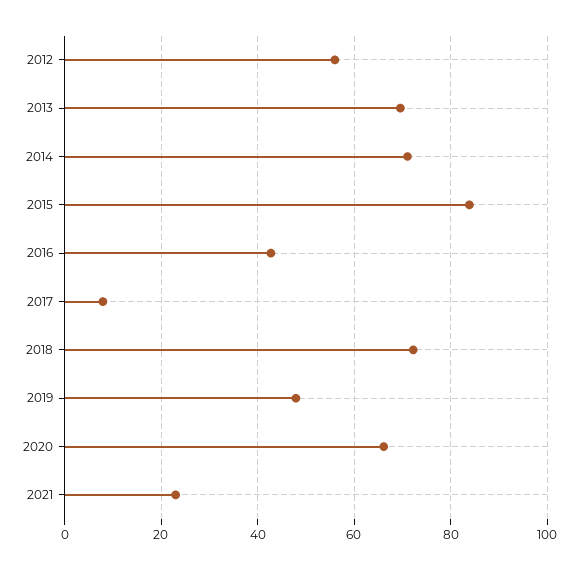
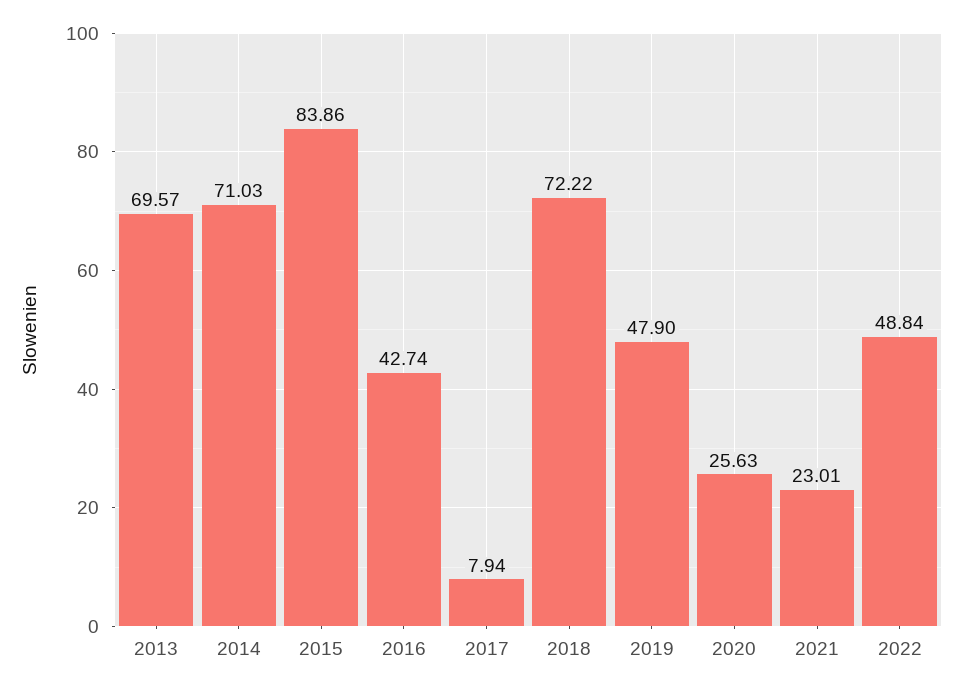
2012: 56 -> none
2020: 66 -> 25.63
2022: none -> 48.84

